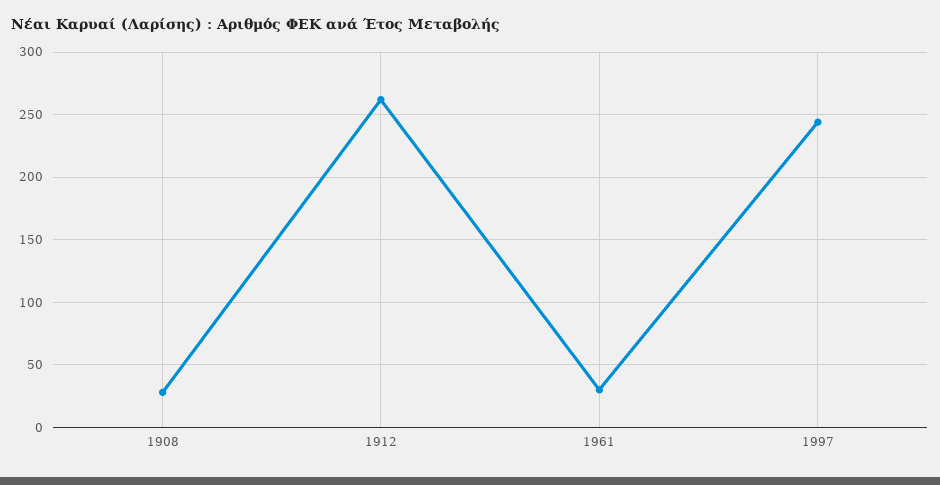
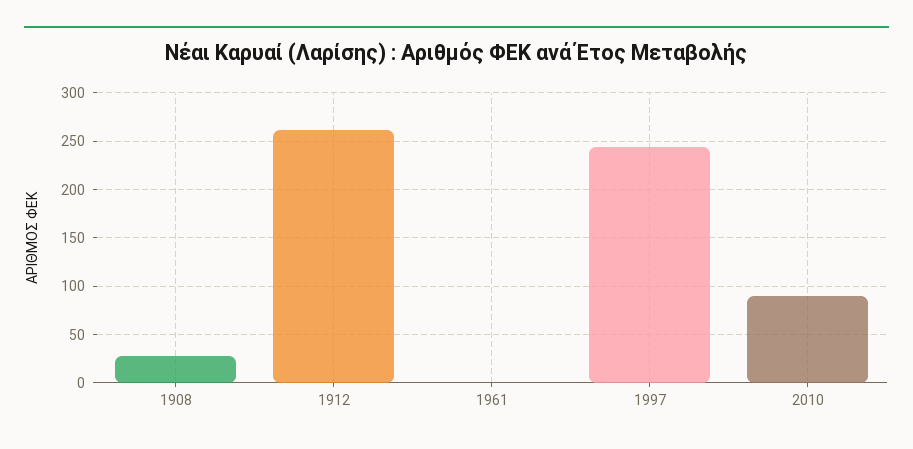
1961: 30 -> 0
2010: none -> 90

